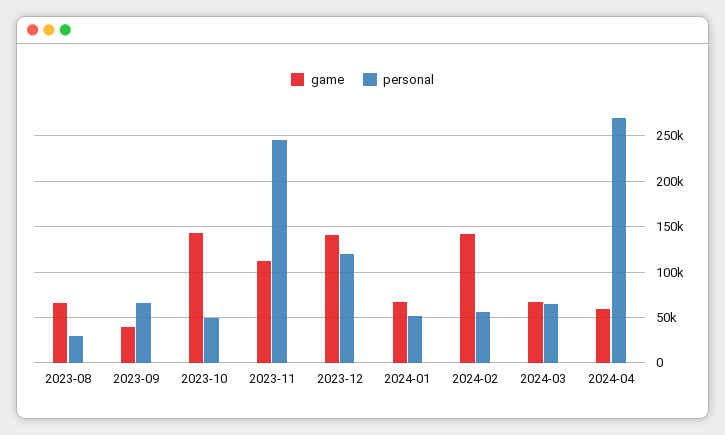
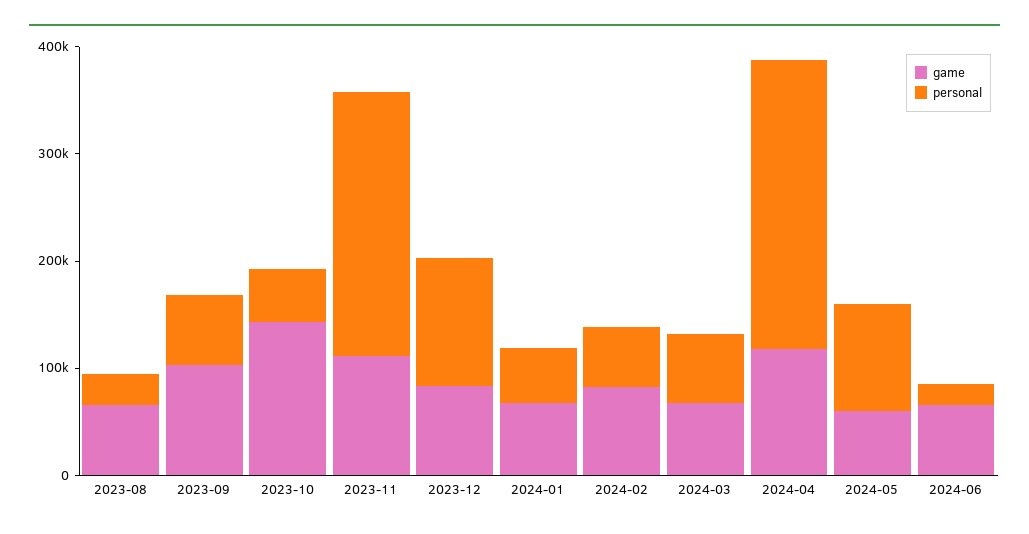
game, 2023-09: 40000 -> 100000
game, 2023-12: 140000 -> 80000
game, 2024-02: 140000 -> 80000
game, 2024-04: 60000 -> 120000
game, 2024-05: none -> 60000
personal, 2024-05: none -> 100000
game, 2024-06: none -> 60000
personal, 2024-06: none -> 20000

